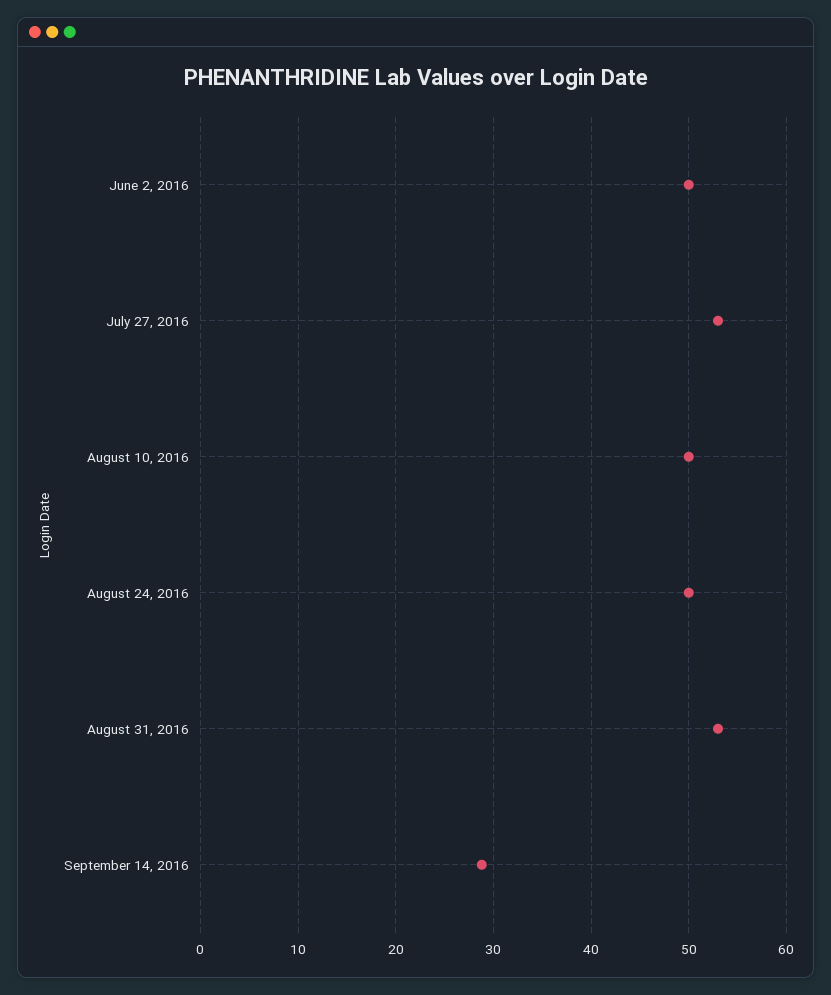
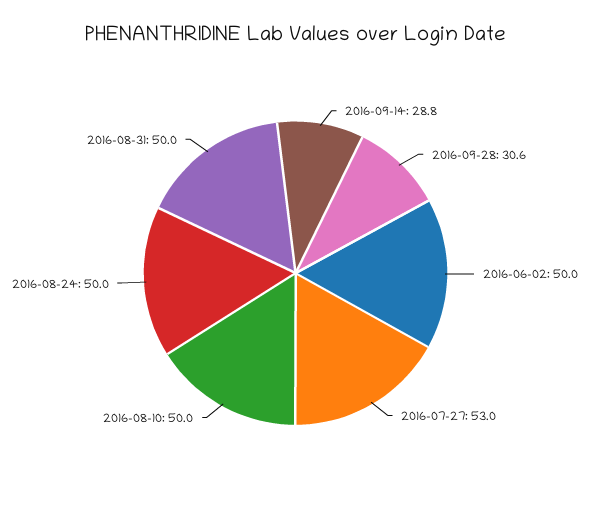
August 31, 2016: 53 -> 50
2016-09-28: none -> 30.6

